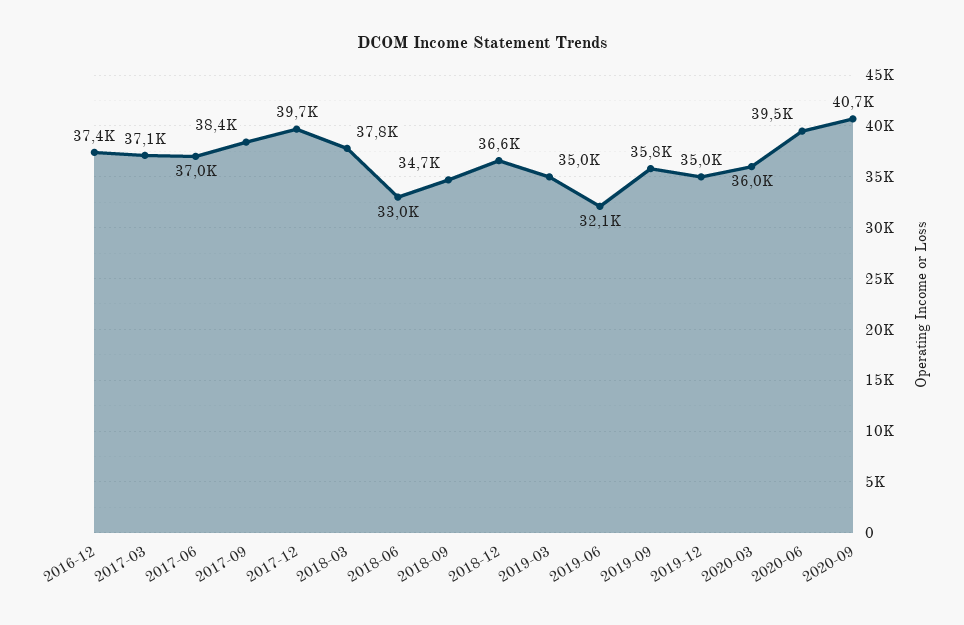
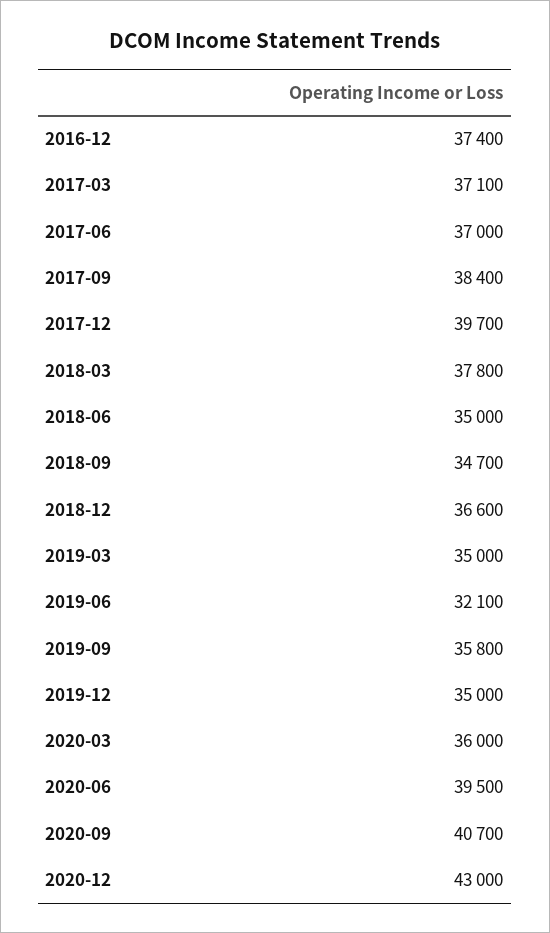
2018-06: 33000 -> 35000
2020-12: none -> 43000

